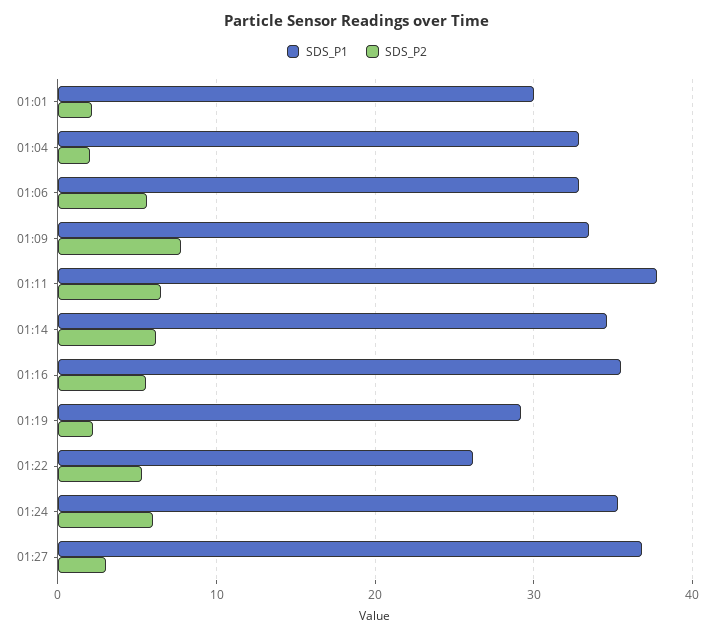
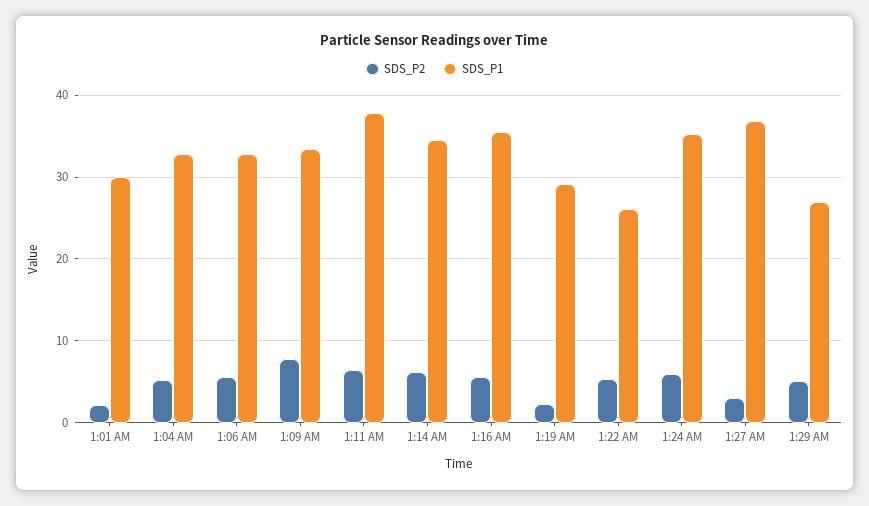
SDS_P2, 01:04: 2 -> 5
SDS_P2, 1:29 AM: none -> 5
SDS_P1, 1:29 AM: none -> 27

